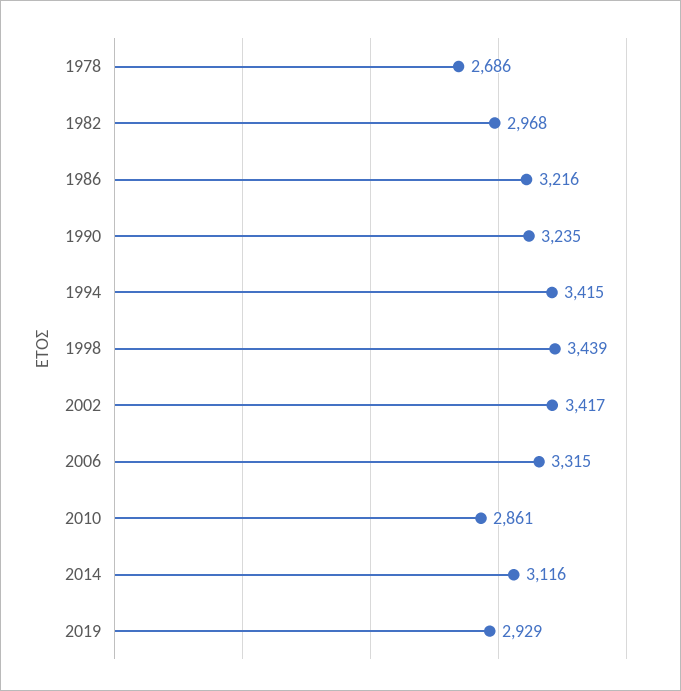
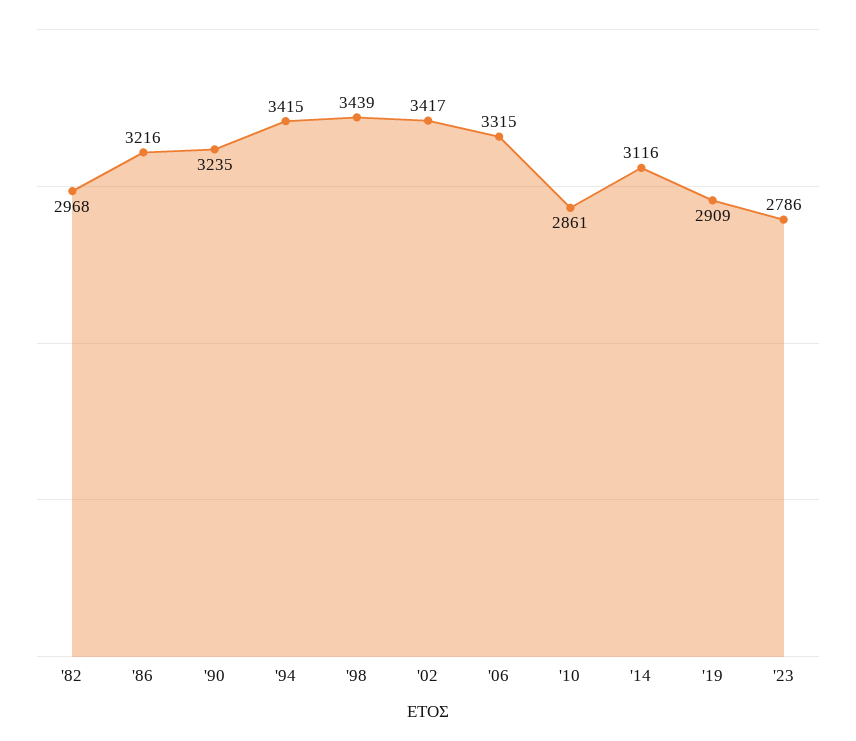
1978: 2686 -> none
2019: 2929 -> 2909
'23: none -> 2786

